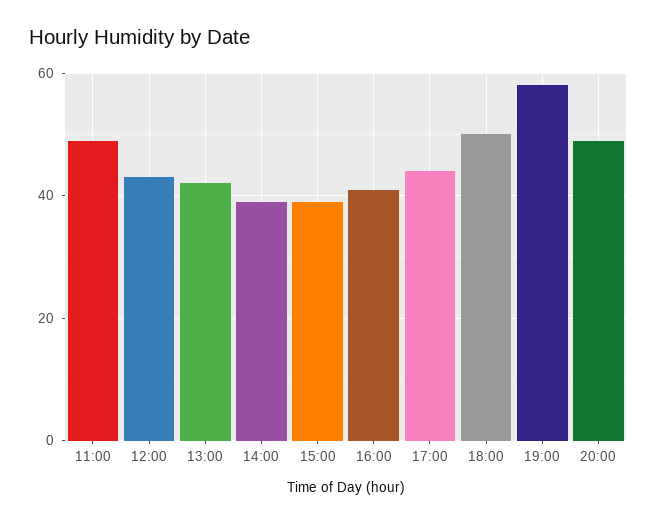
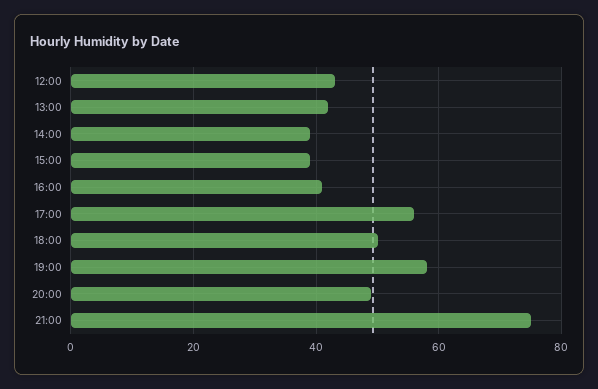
11:00: 50 -> none
17:00: 45 -> 55
21:00: none -> 75

